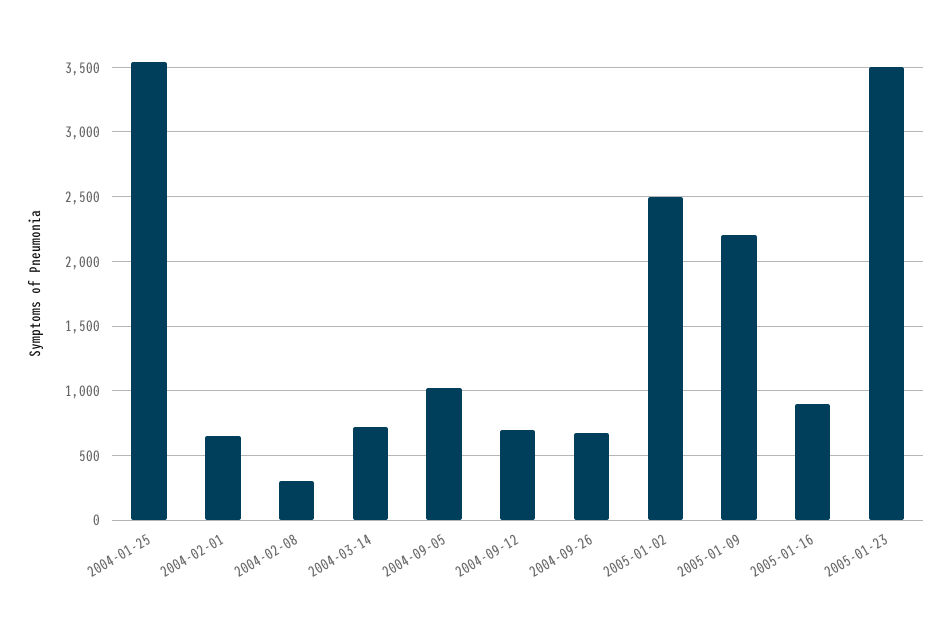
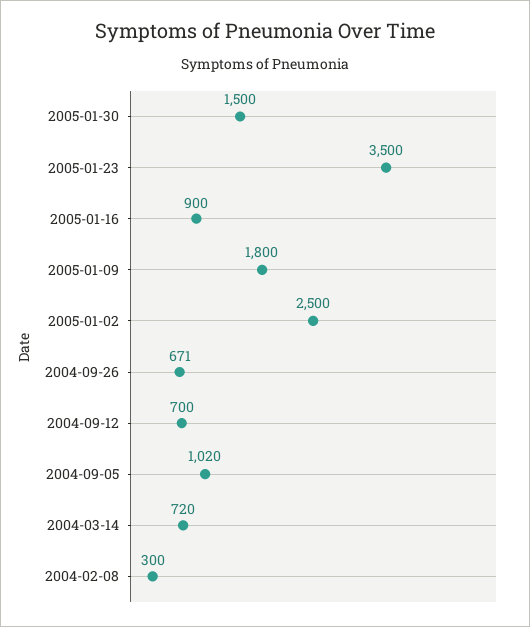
2004-01-25: 3550 -> none
2004-02-01: 650 -> none
2005-01-09: 2200 -> 1800
2005-01-30: none -> 1500

